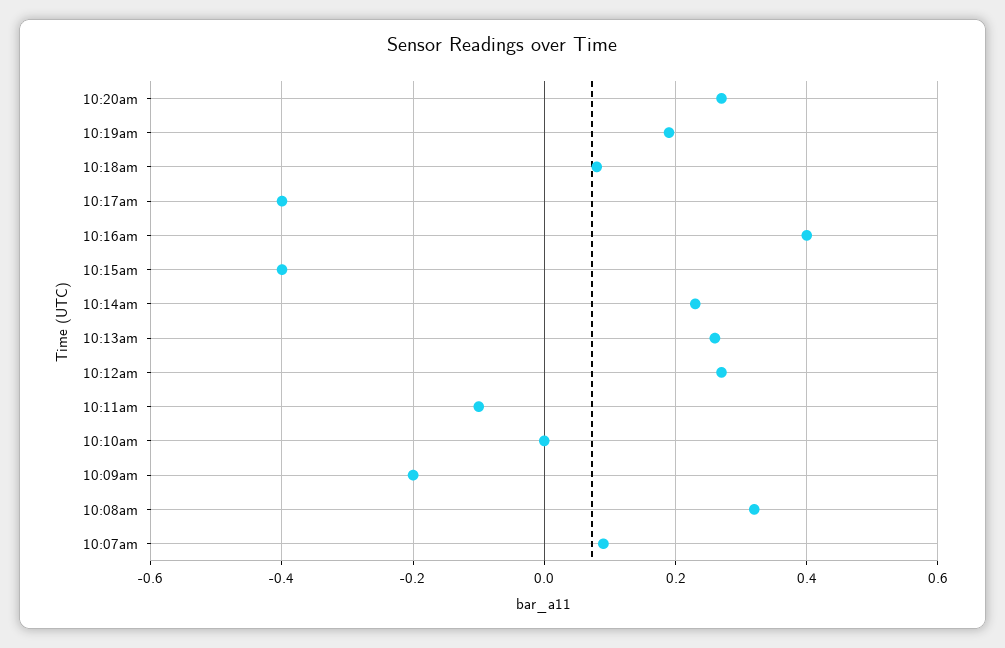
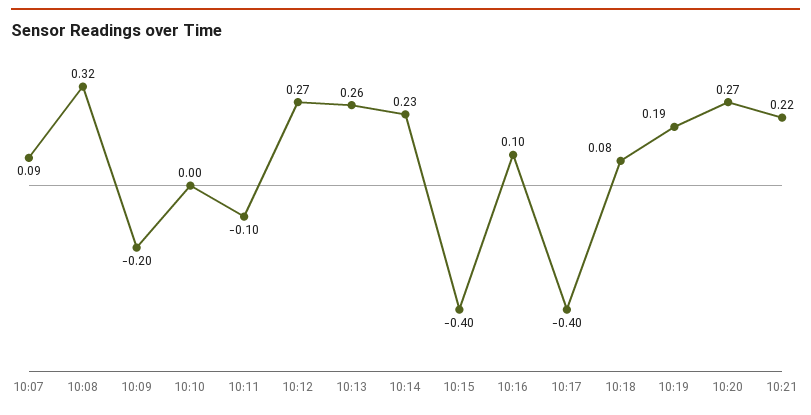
10:16am: 0.4 -> 0.1
10:21: none -> 0.22

